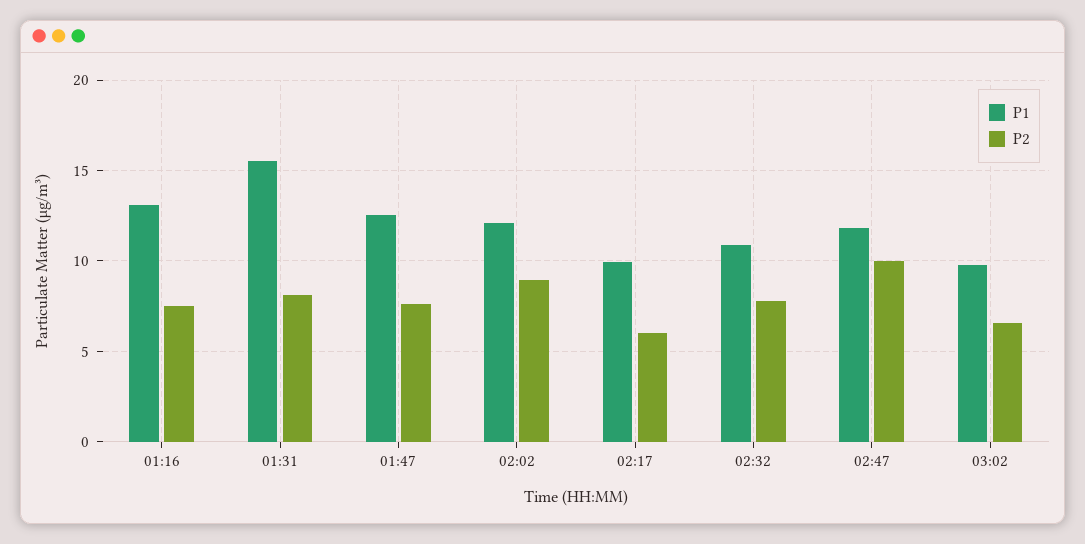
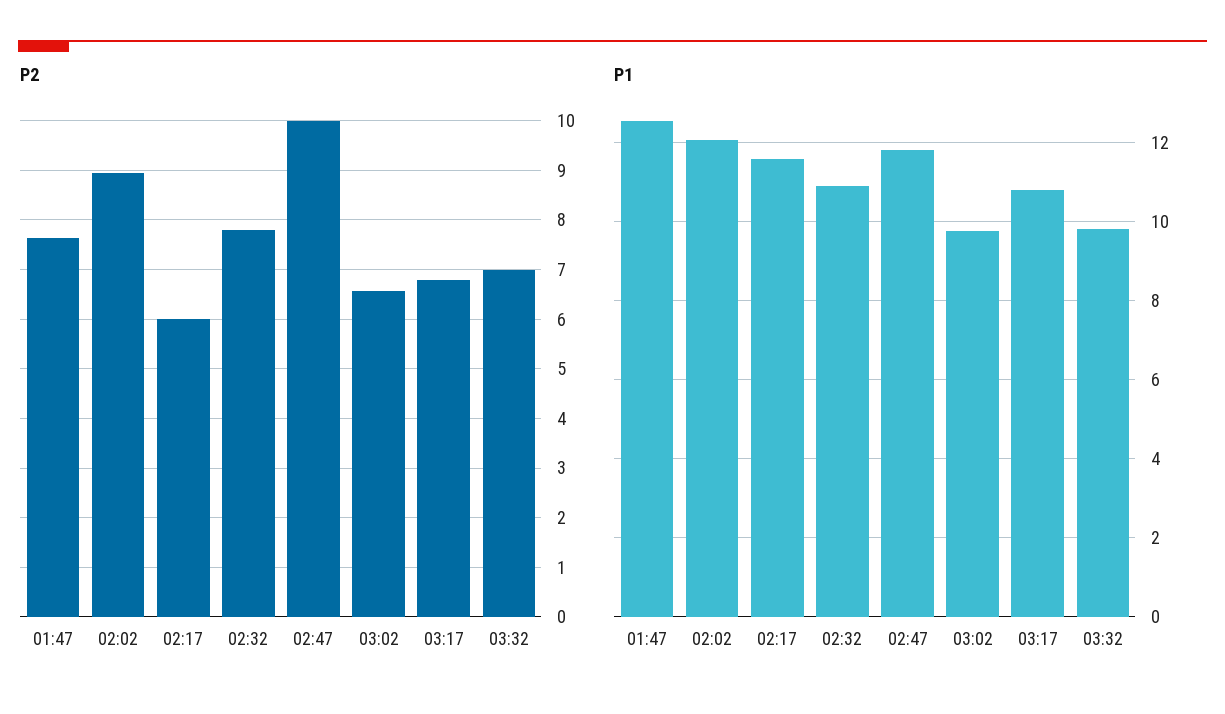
P1, 01:16: 13 -> none
P2, 01:16: 7.5 -> none
P1, 01:31: 15.5 -> none
P2, 01:31: 8 -> none
P1, 02:17: 10 -> 11.6
P2, 03:17: none -> 6.8
P2, 03:32: none -> 7
P1, 03:17: none -> 10.8
P1, 03:32: none -> 9.8

